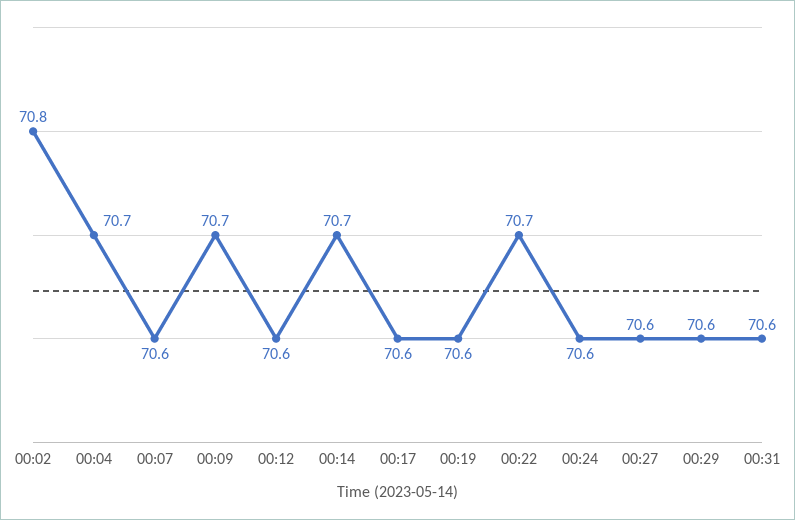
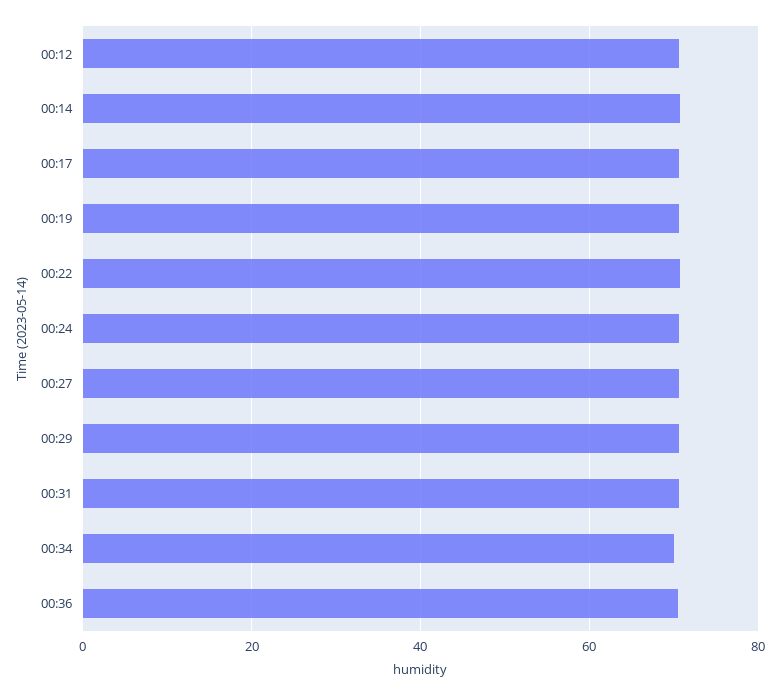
00:02: 70.8 -> none
00:04: 70.7 -> none
00:07: 70.6 -> none
00:09: 70.7 -> none
00:34: none -> 70
00:36: none -> 70

